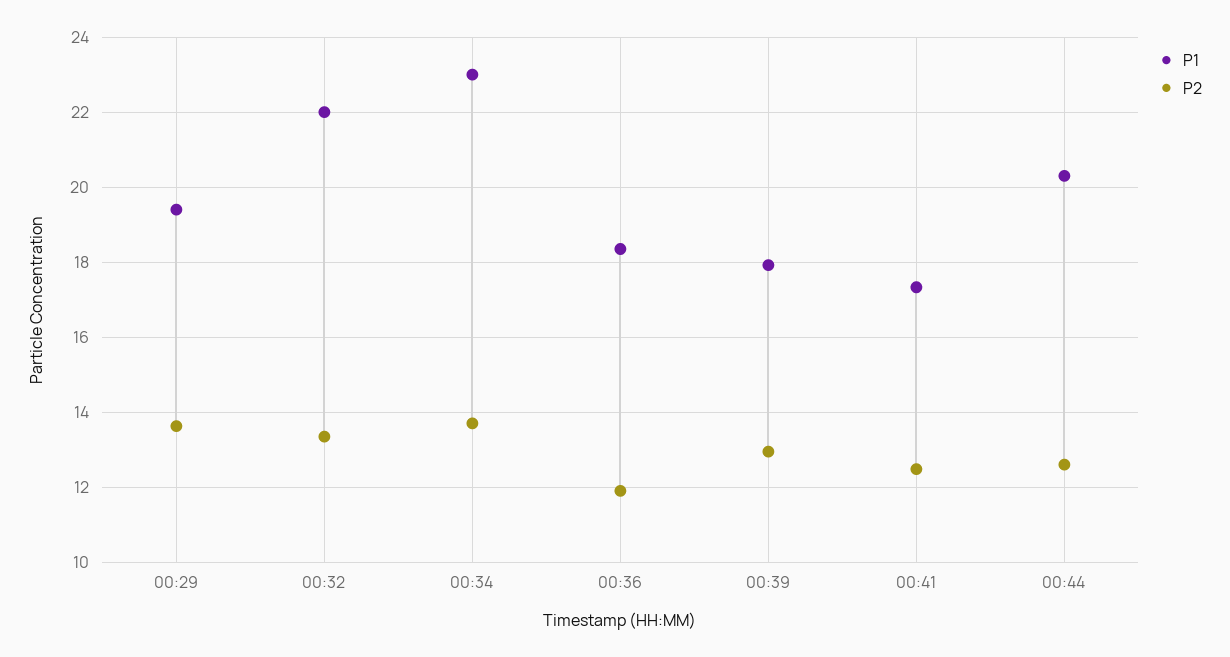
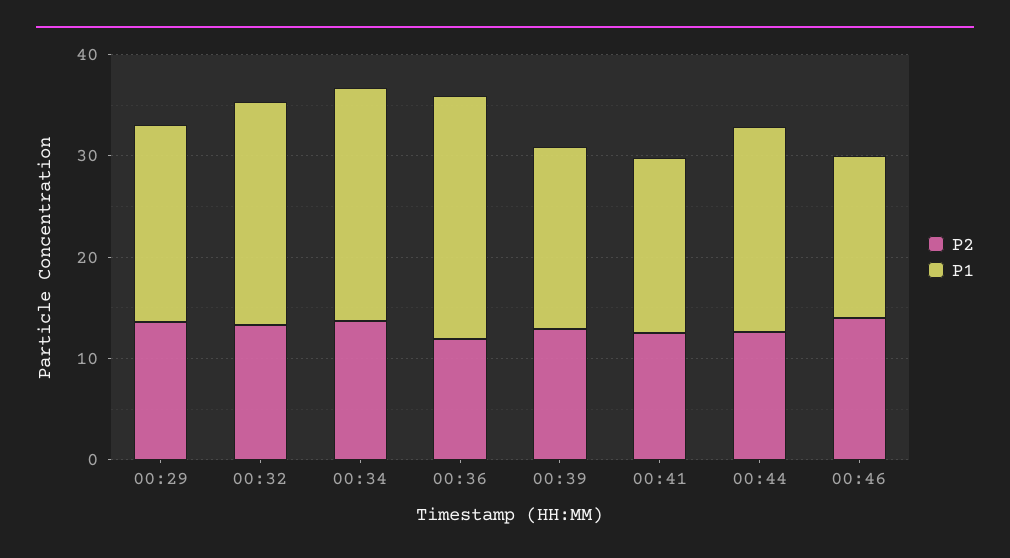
P1, 00:36: 18.4 -> 24
P2, 00:46: none -> 14
P1, 00:46: none -> 16

